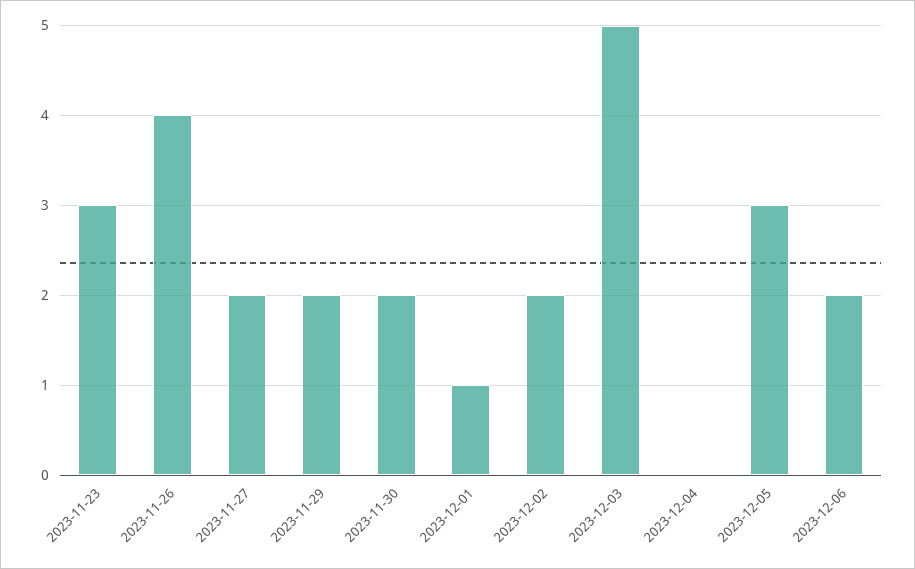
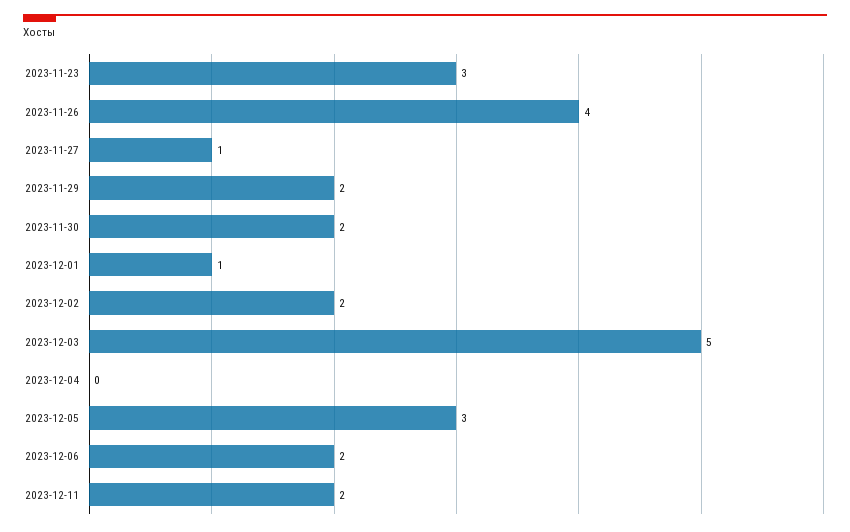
2023-11-27: 2 -> 1
2023-12-11: none -> 2

